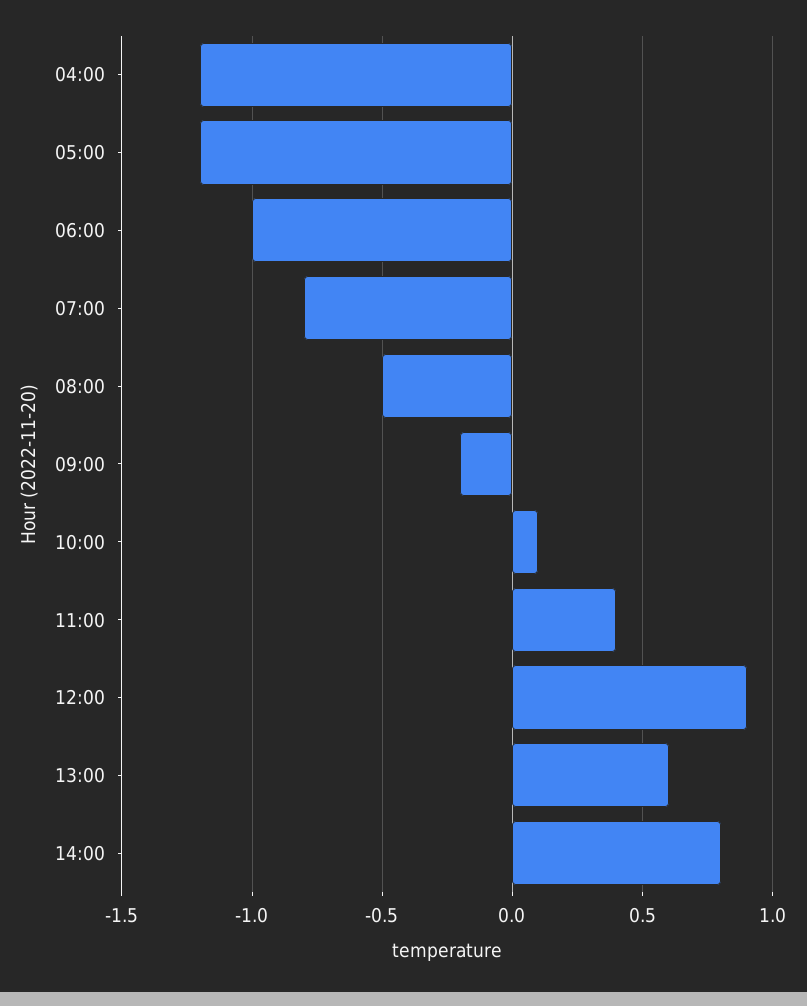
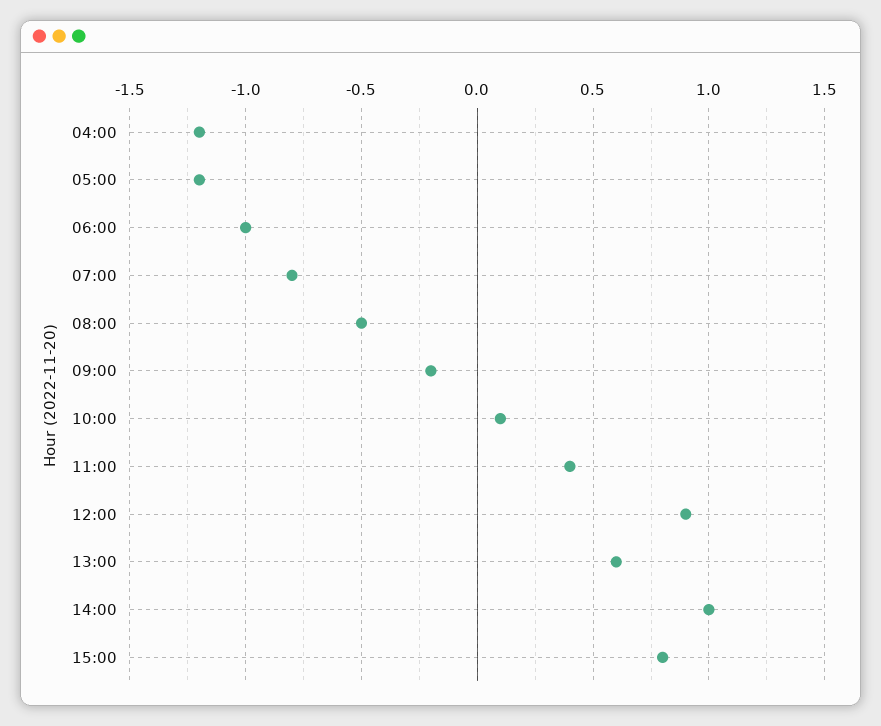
14:00: 0.8 -> 1
15:00: none -> 0.8

